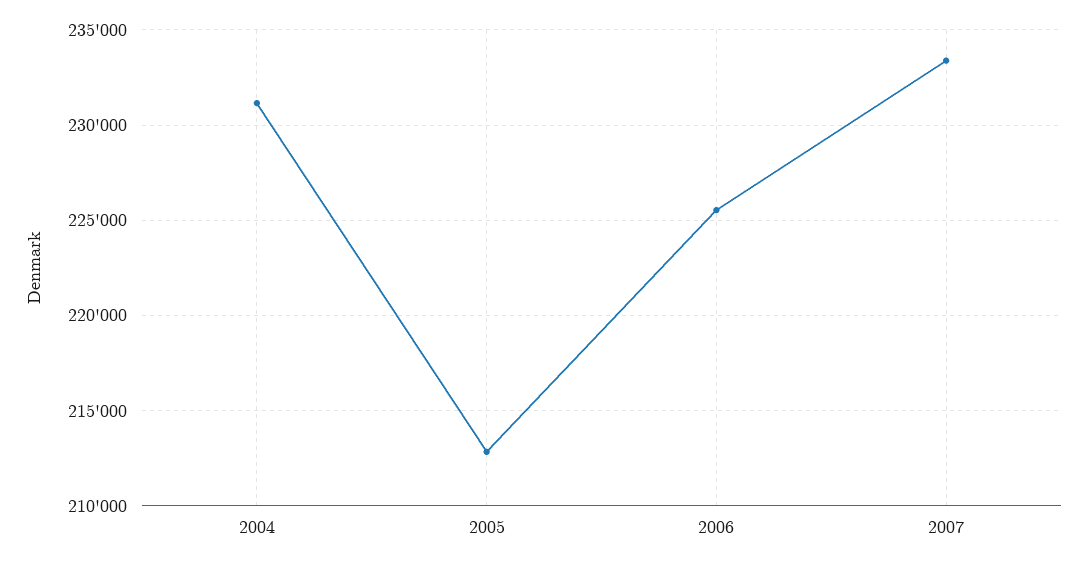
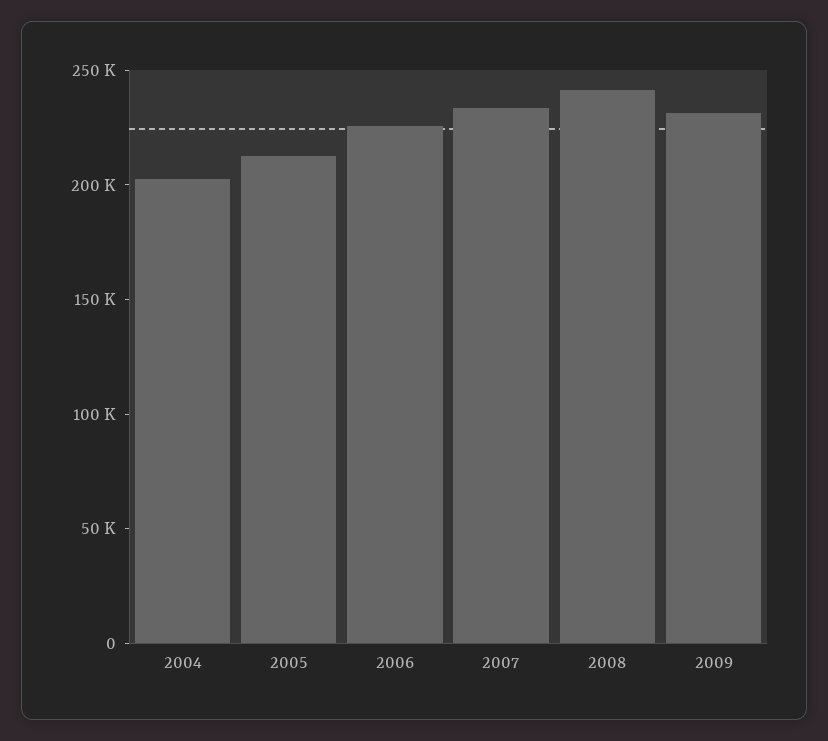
2004: 231000 -> 200000
2008: none -> 240000
2009: none -> 230000

